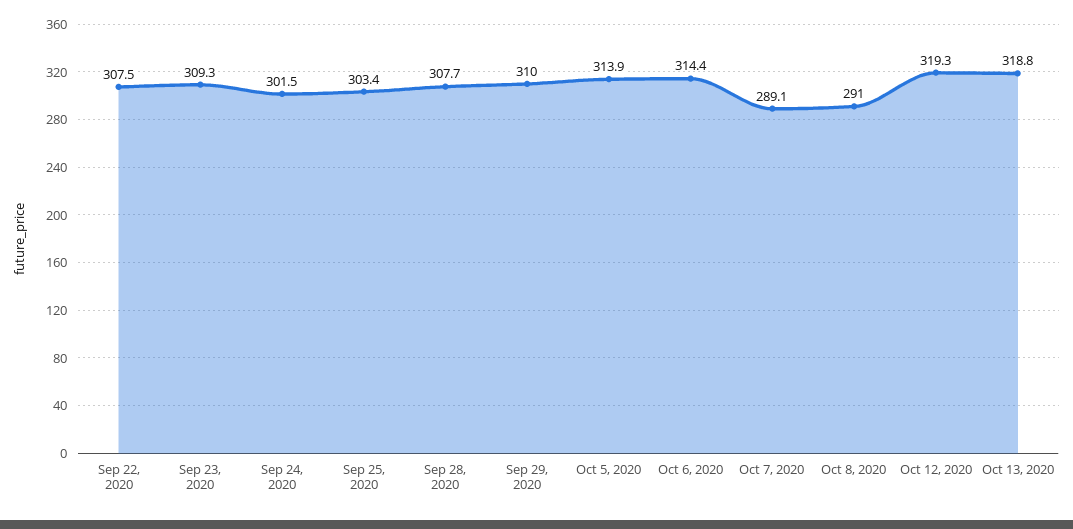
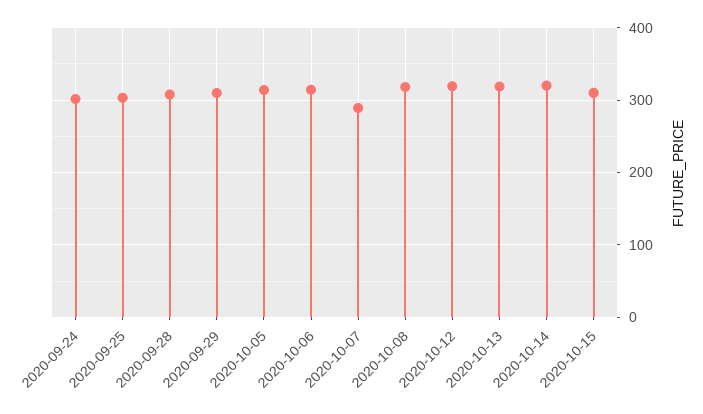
Sep 22, 2020: 307.5 -> none
Sep 23, 2020: 309.3 -> none
Oct 8, 2020: 291 -> 320
2020-10-14: none -> 320
2020-10-15: none -> 310

